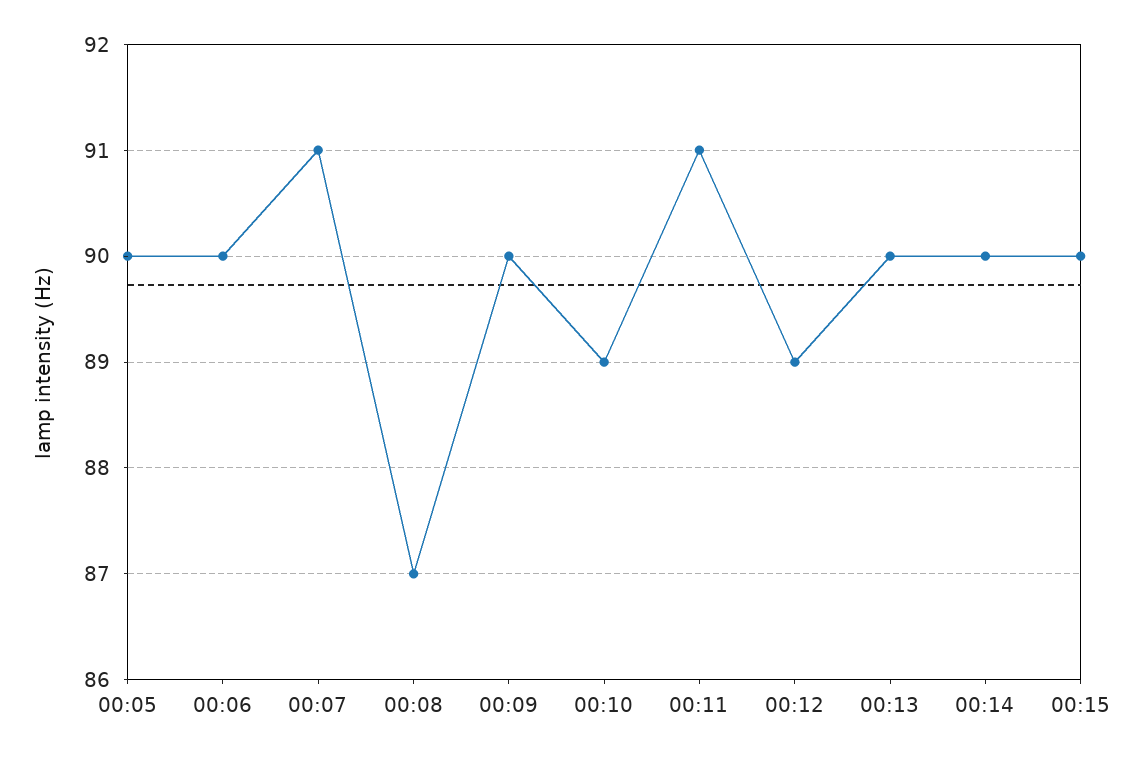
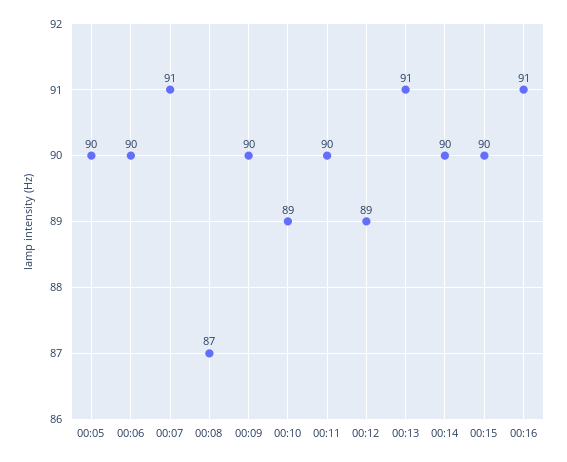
00:11: 91 -> 90
00:13: 90 -> 91
00:16: none -> 91

